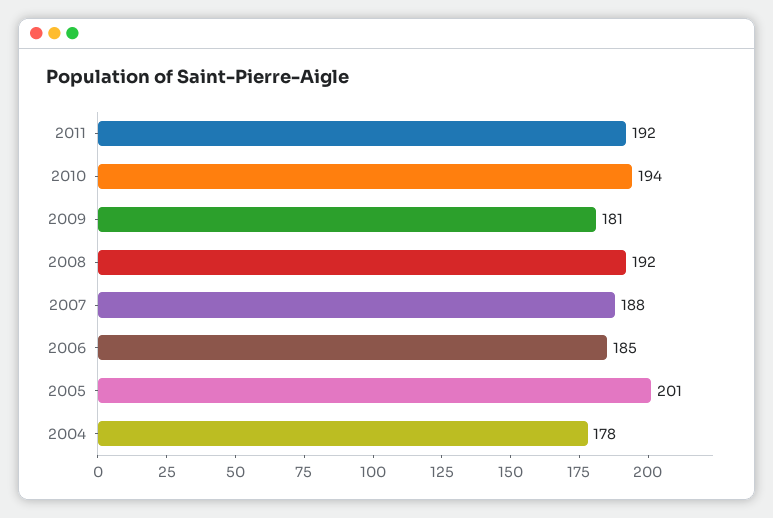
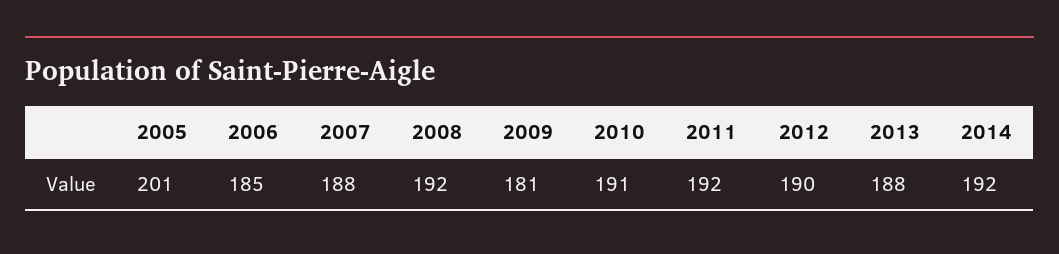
2010: 194 -> 191
2004: 178 -> none
2012: none -> 190
2013: none -> 188
2014: none -> 192

